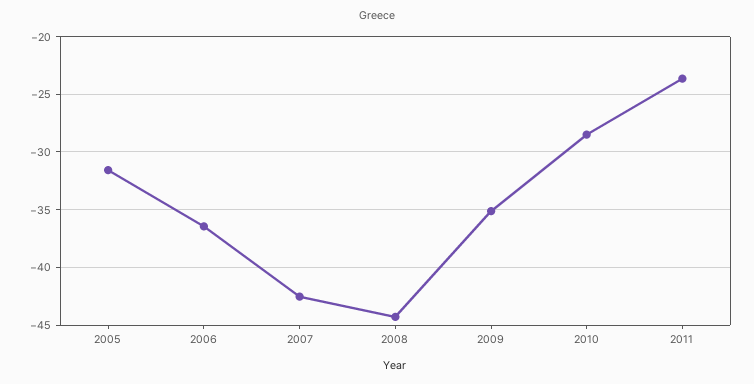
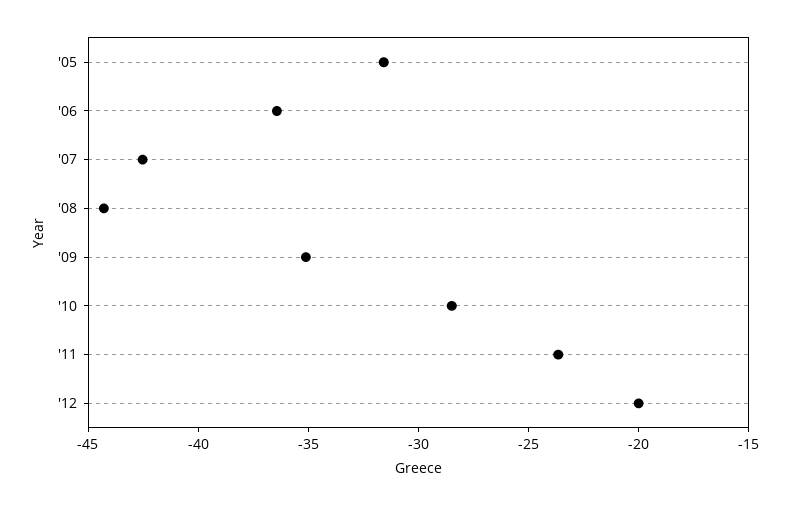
'12: none -> -20

